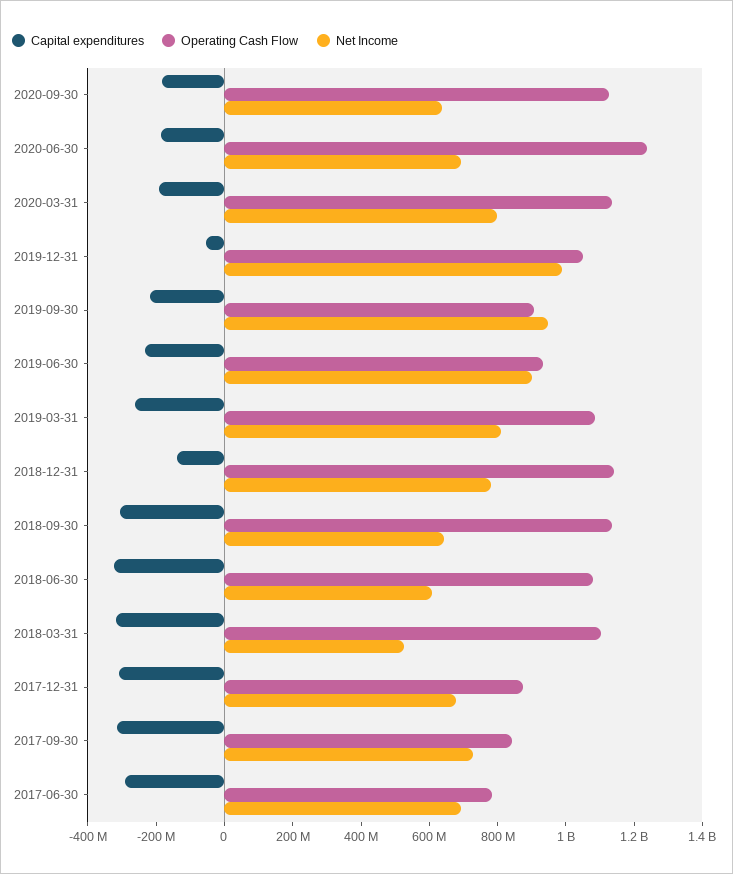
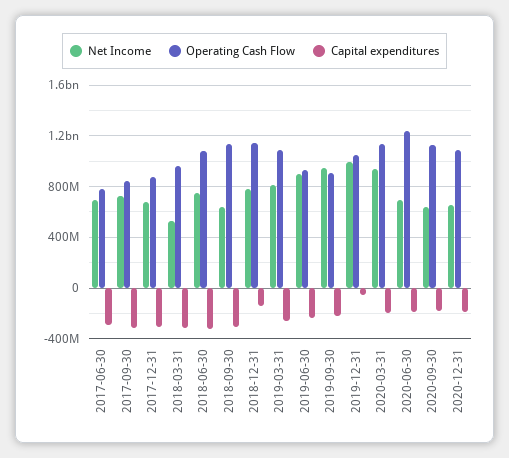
Net Income, 2020-03-31: 800000000 -> 950000000
Net Income, 2018-06-30: 600000000 -> 750000000
Operating Cash Flow, 2018-03-31: 1100000000 -> 950000000
Net Income, 2020-12-31: none -> 650000000
Operating Cash Flow, 2020-12-31: none -> 1100000000
Capital expenditures, 2020-12-31: none -> -200000000

